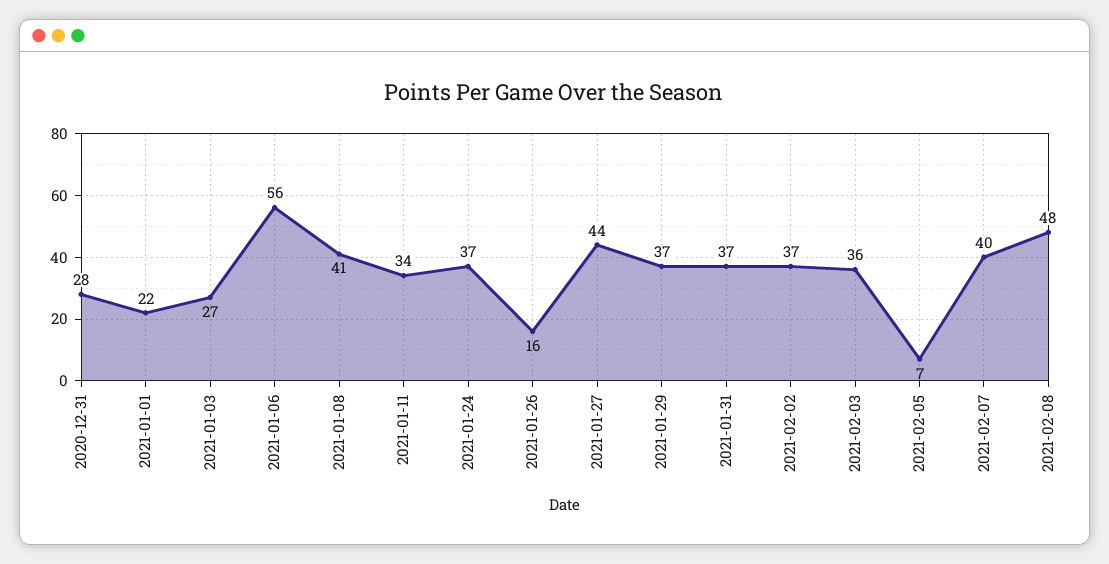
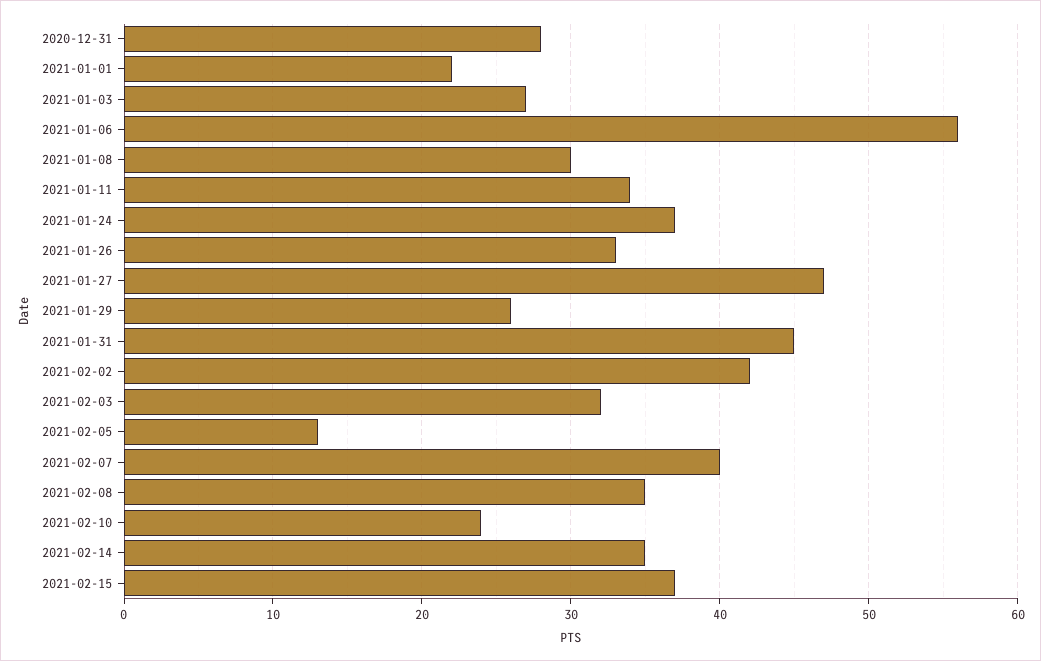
2021-01-08: 41 -> 30
2021-01-26: 16 -> 33
2021-01-27: 44 -> 47
2021-01-29: 37 -> 26
2021-01-31: 37 -> 45
2021-02-02: 37 -> 42
2021-02-03: 36 -> 32
2021-02-05: 7 -> 13
2021-02-08: 48 -> 35
2021-02-10: none -> 24
2021-02-14: none -> 35
2021-02-15: none -> 37

